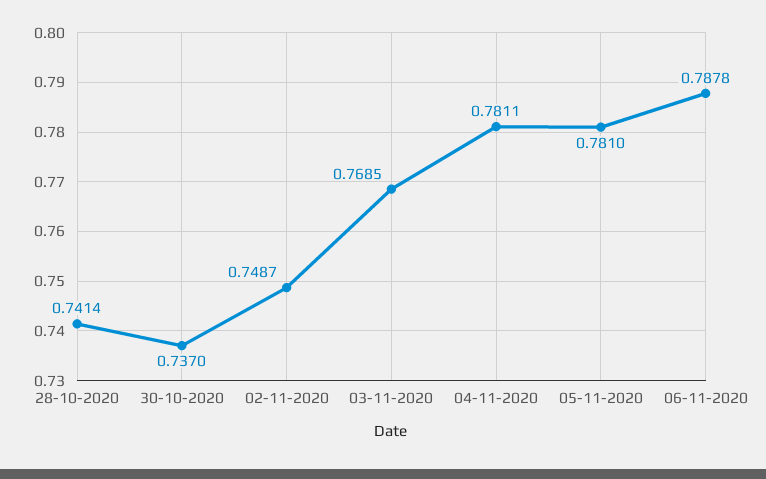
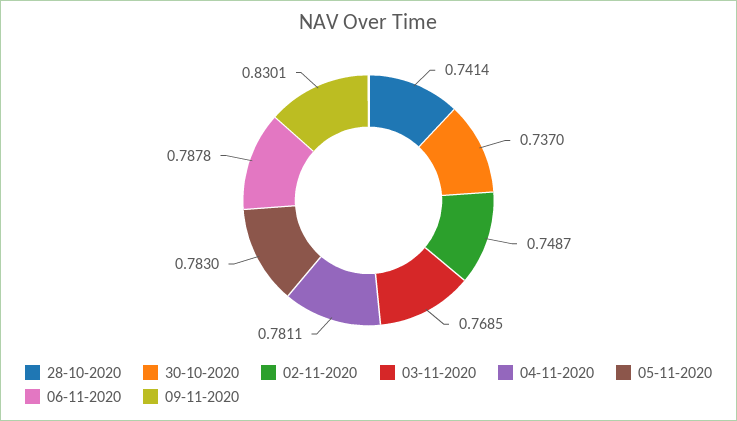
05-11-2020: 0.781 -> 0.783
09-11-2020: none -> 0.8301

